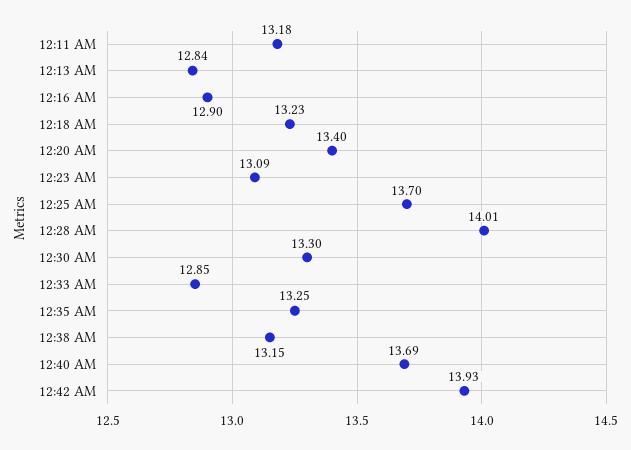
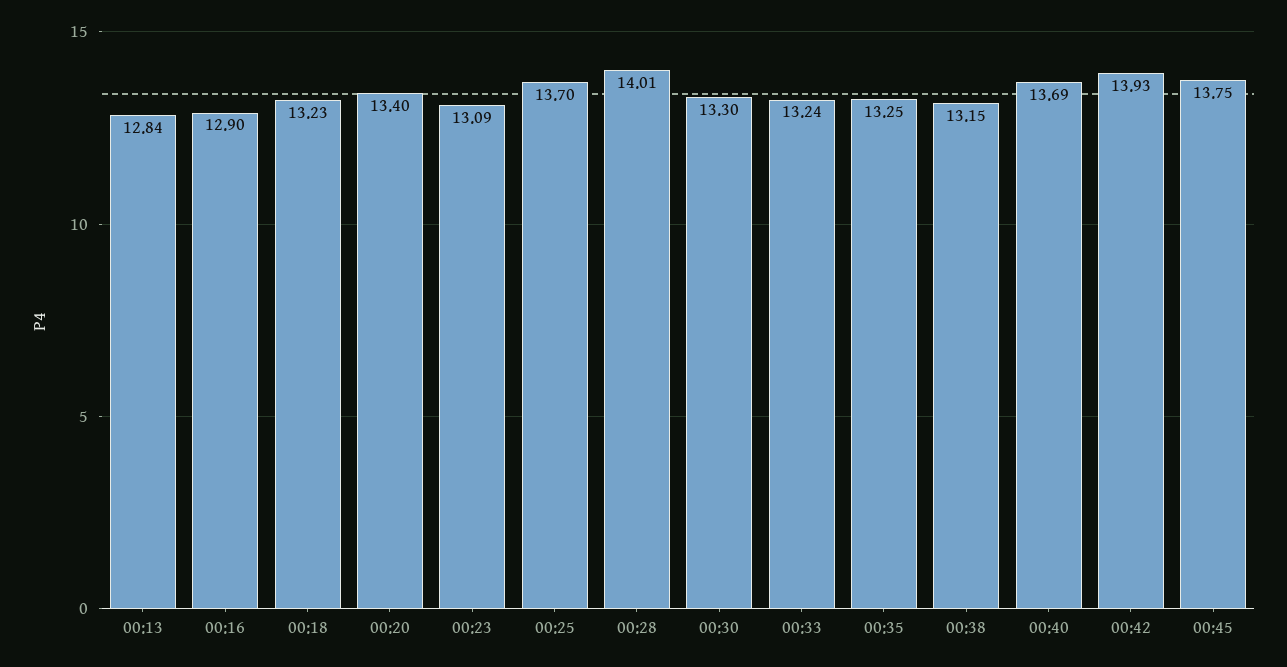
12:11 AM: 13.18 -> none
12:33 AM: 12.85 -> 13.24
00:45: none -> 13.75

